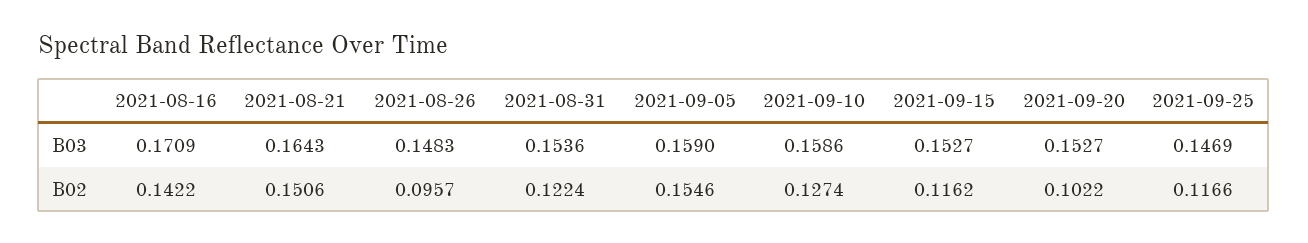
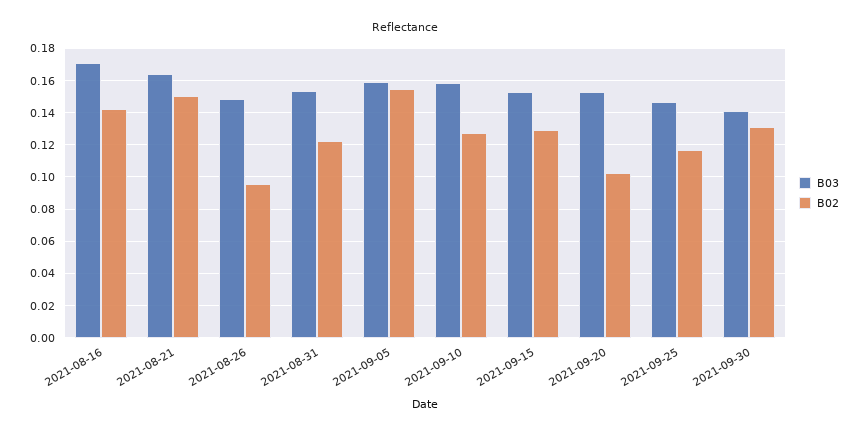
B02, 2021-09-15: 0.1162 -> 0.13
B03, 2021-09-30: none -> 0.14
B02, 2021-09-30: none -> 0.13

